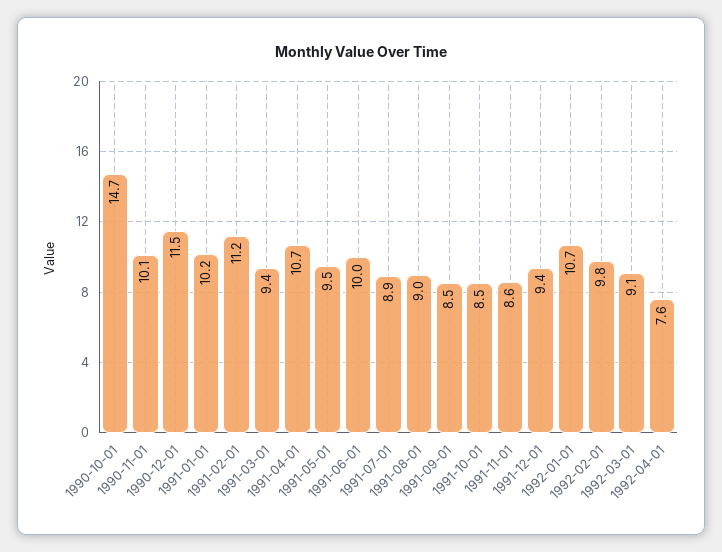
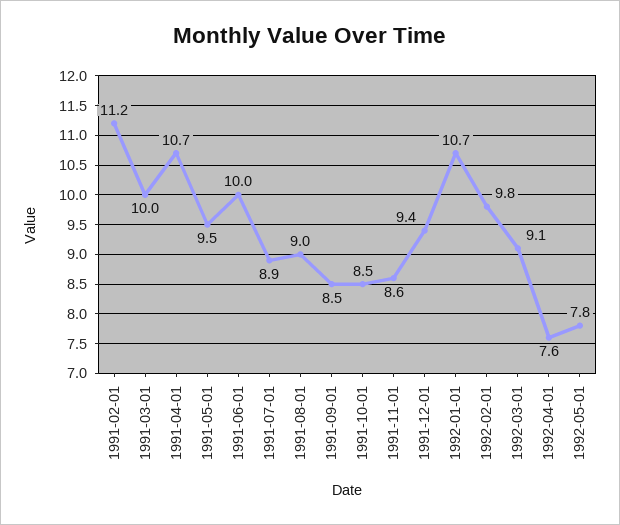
1990-10-01: 14.7 -> none
1990-11-01: 10.1 -> none
1990-12-01: 11.5 -> none
1991-01-01: 10.2 -> none
1991-03-01: 9.4 -> 10
1992-05-01: none -> 7.8

